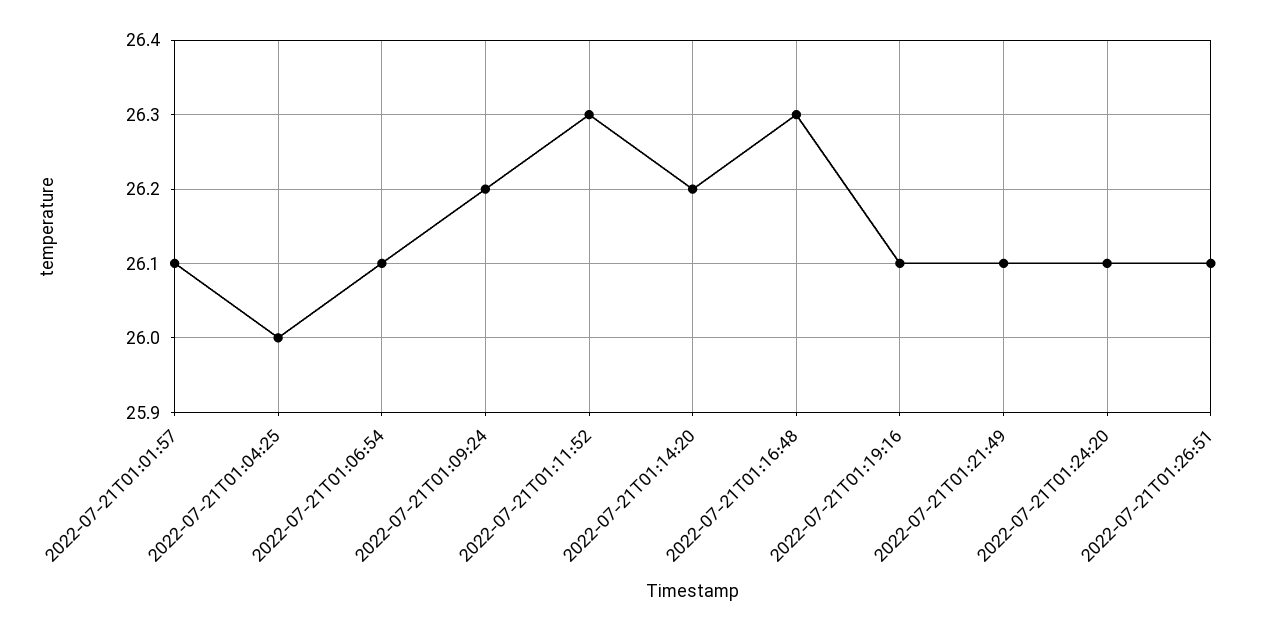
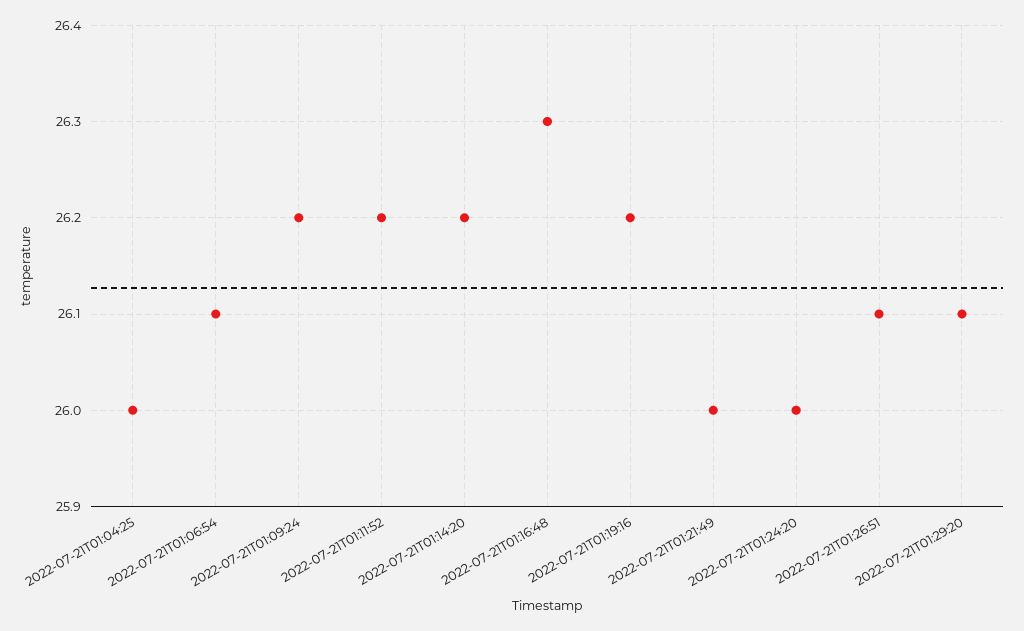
2022-07-21T01:01:57: 26.1 -> none
2022-07-21T01:11:52: 26.3 -> 26.2
2022-07-21T01:19:16: 26.1 -> 26.2
2022-07-21T01:21:49: 26.1 -> 26
2022-07-21T01:24:20: 26.1 -> 26
2022-07-21T01:29:20: none -> 26.1

